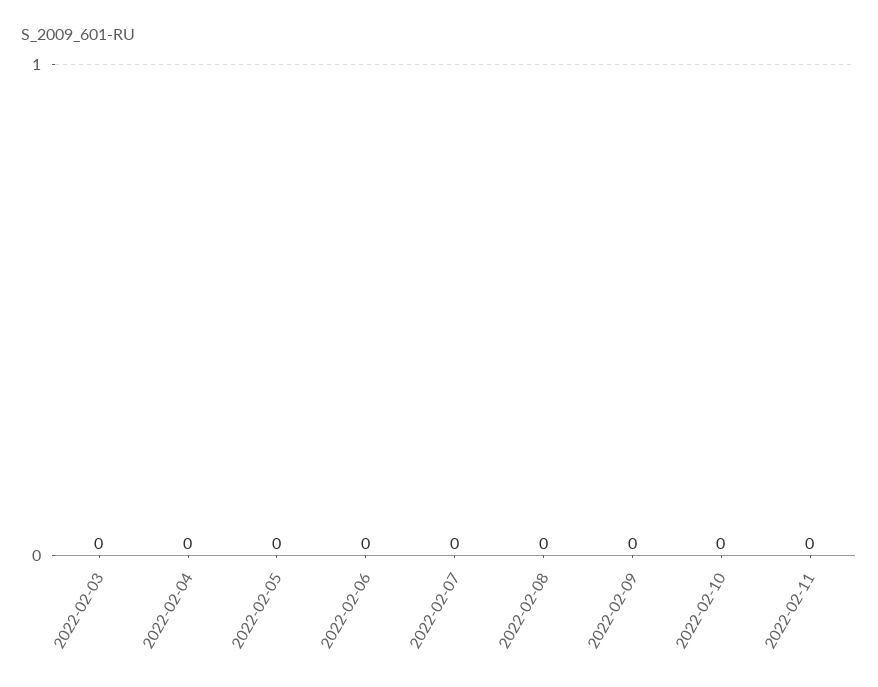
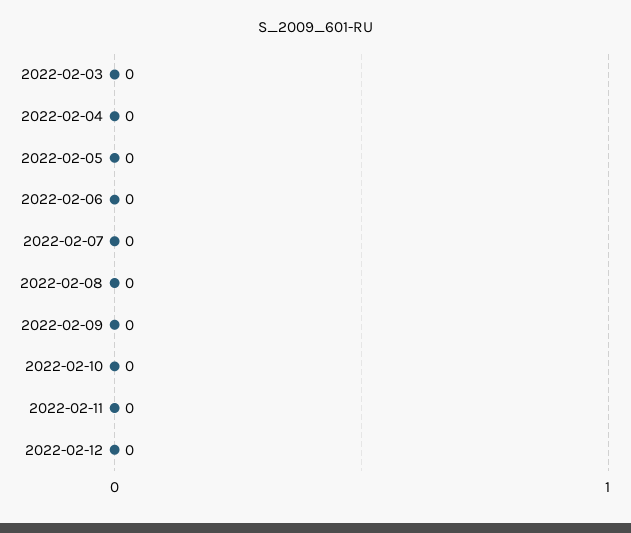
2022-02-12: none -> 0

